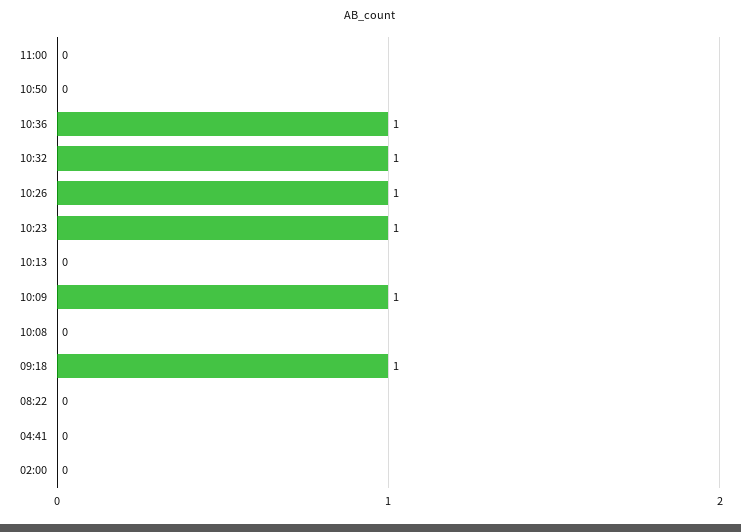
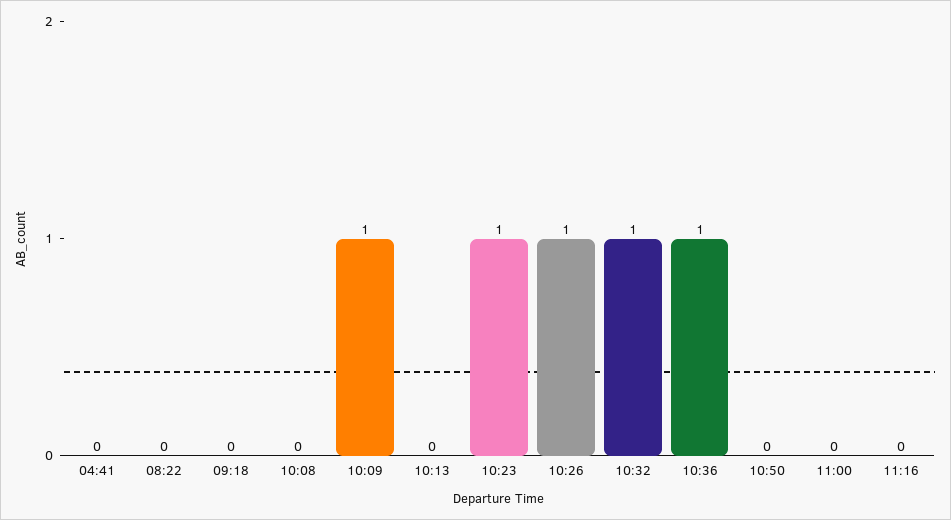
09:18: 1 -> 0
02:00: 0 -> none
11:16: none -> 0

